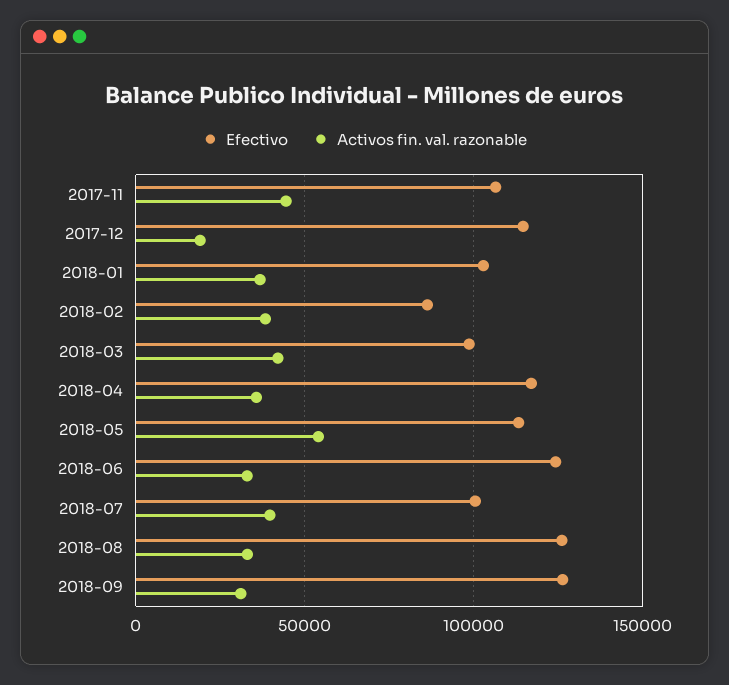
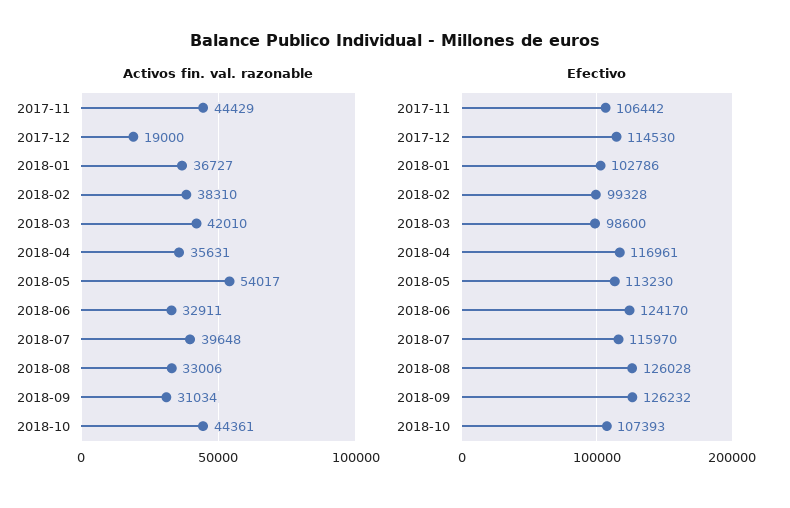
Efectivo, 2018-02: 85000 -> 99328
Efectivo, 2018-07: 100000 -> 115970
Activos fin. val. razonable, 2018-10: none -> 44361
Efectivo, 2018-10: none -> 107393

